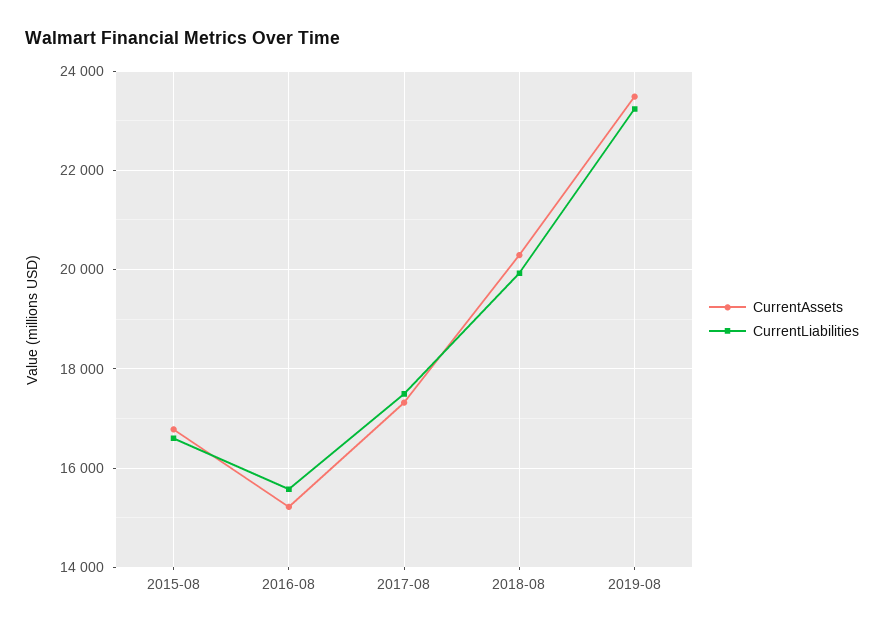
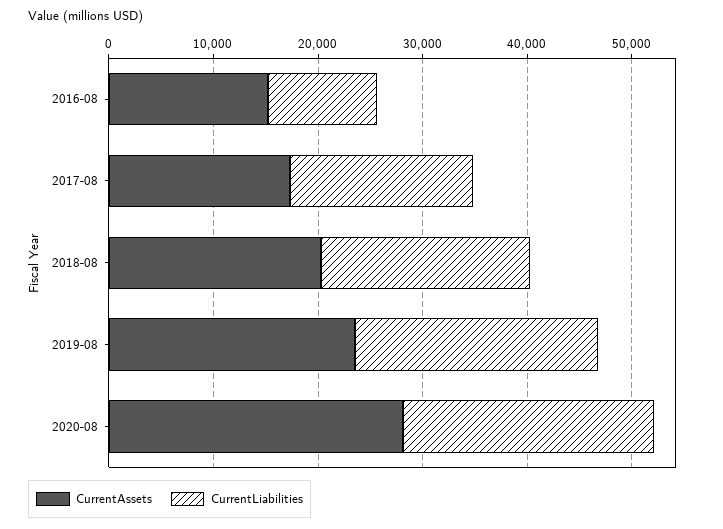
CurrentAssets, 2015-08: 16800 -> none
CurrentLiabilities, 2015-08: 16600 -> none
CurrentLiabilities, 2016-08: 15600 -> 10000
CurrentAssets, 2020-08: none -> 28000
CurrentLiabilities, 2020-08: none -> 24000

